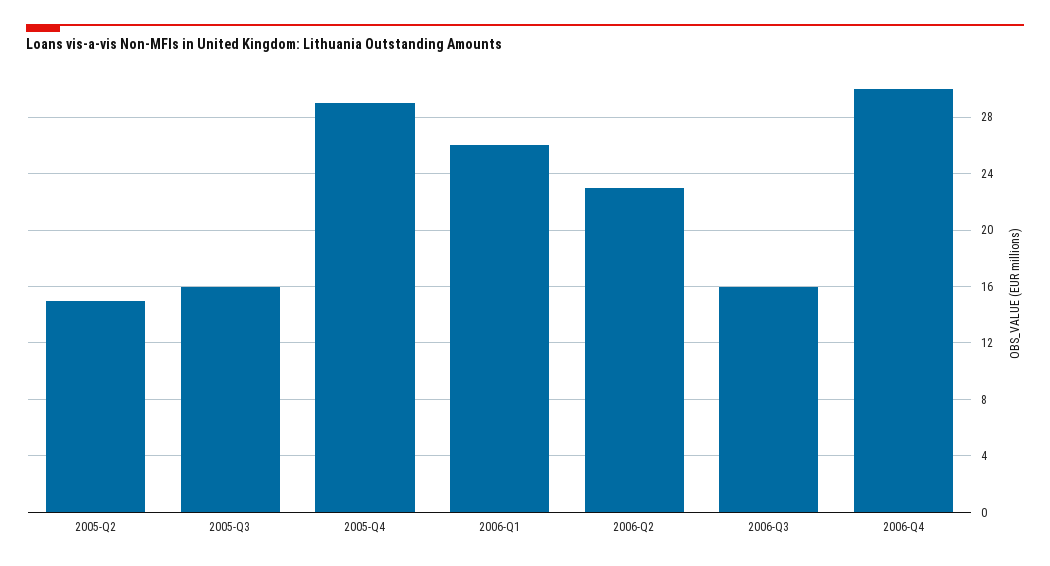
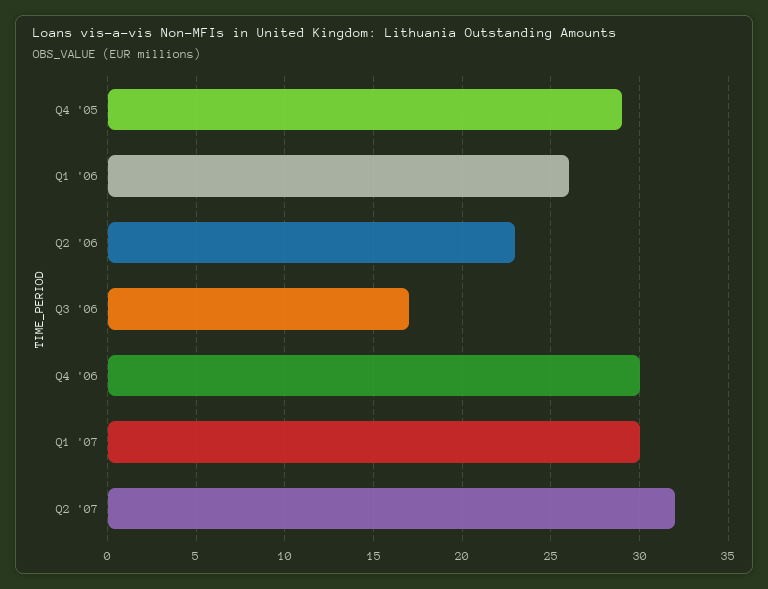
2005-Q2: 15 -> none
2005-Q3: 16 -> none
2006-Q3: 16 -> 17
Q1 '07: none -> 30
Q2 '07: none -> 32

